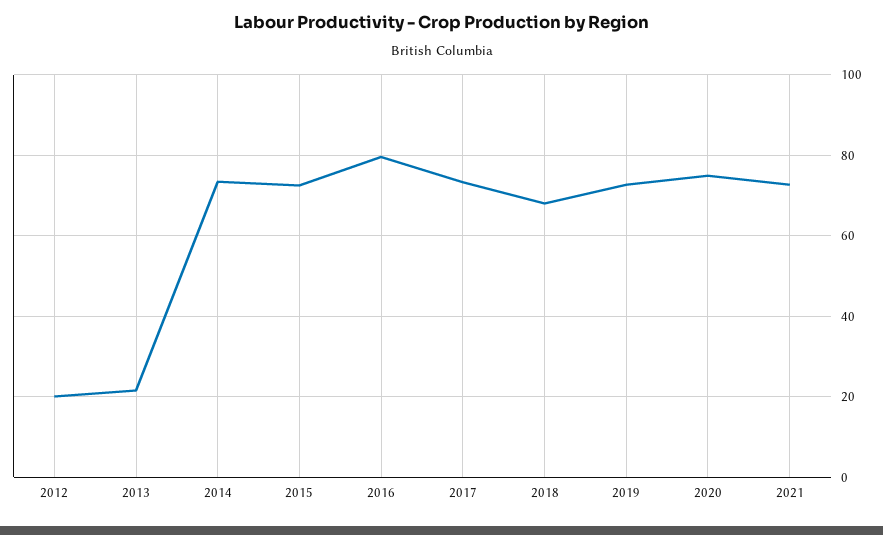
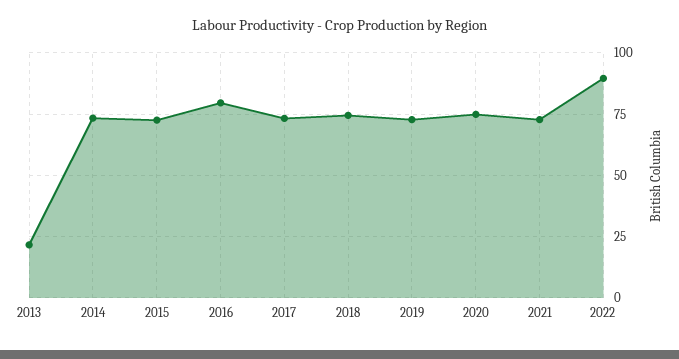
2012: 20 -> none
2018: 68 -> 75
2022: none -> 90

